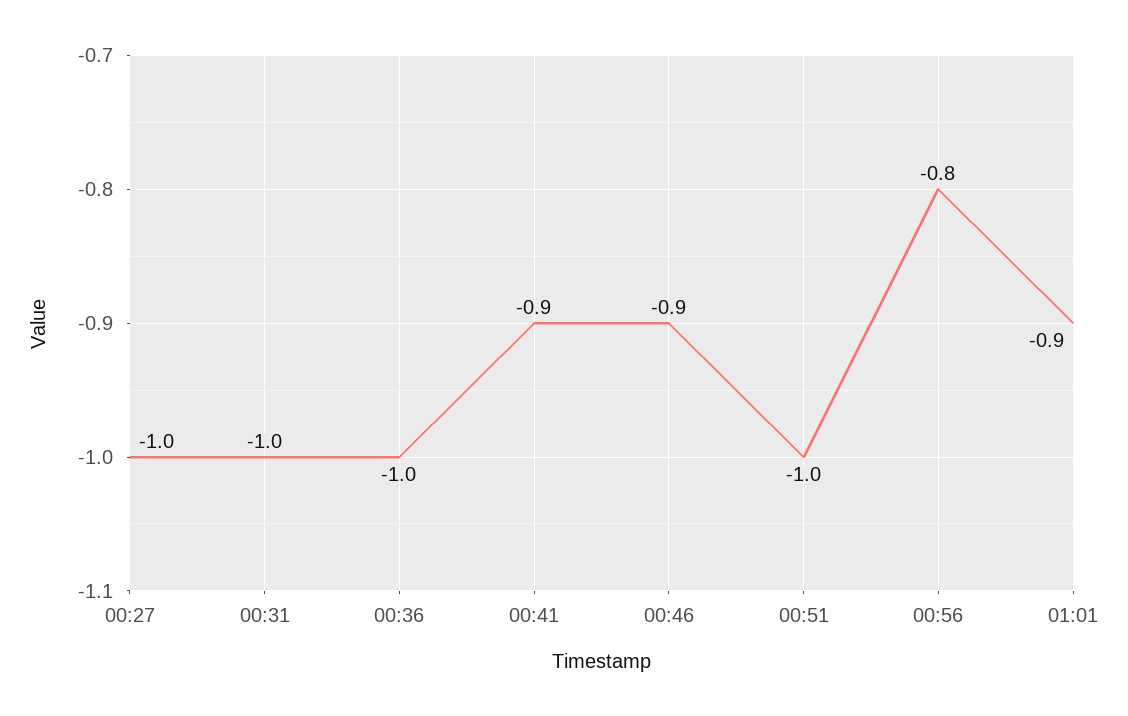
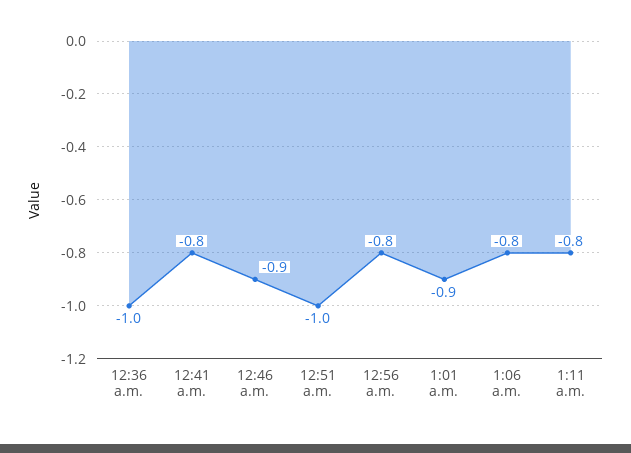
00:27: -1 -> none
00:31: -1 -> none
00:41: -0.9 -> -0.8
1:06 a.m.: none -> -0.8
1:11 a.m.: none -> -0.8

